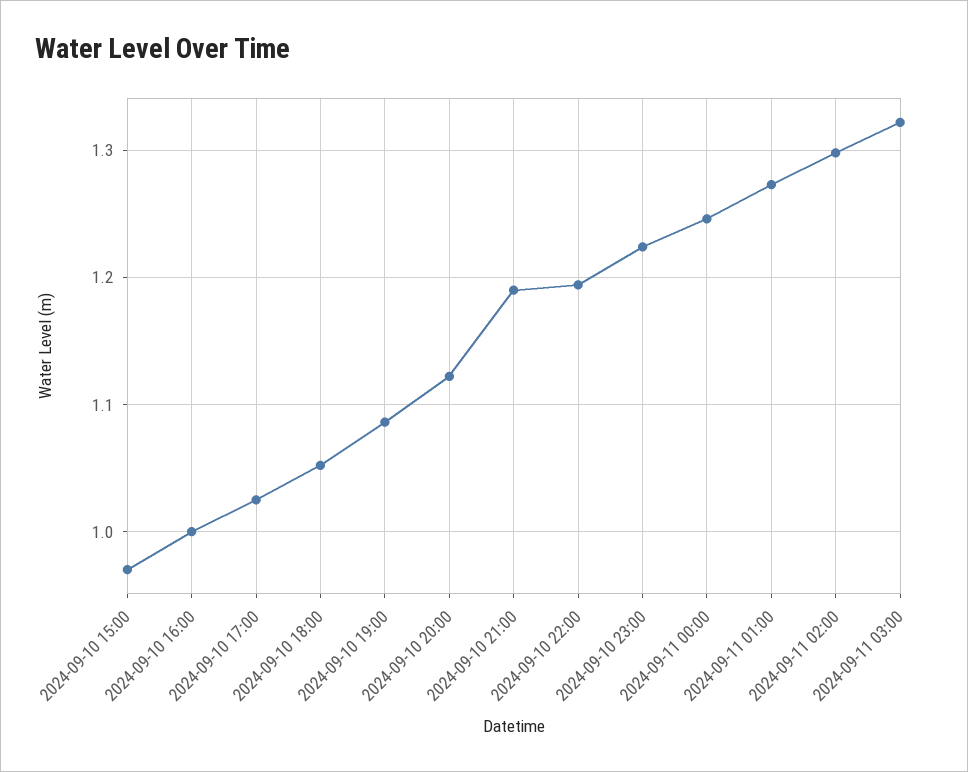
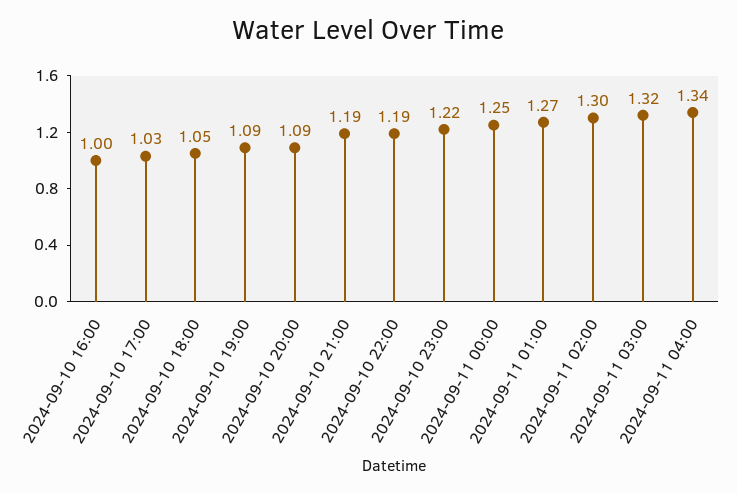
2024-09-10 15:00: 0.97 -> none
2024-09-10 20:00: 1.12 -> 1.09
2024-09-11 04:00: none -> 1.34

